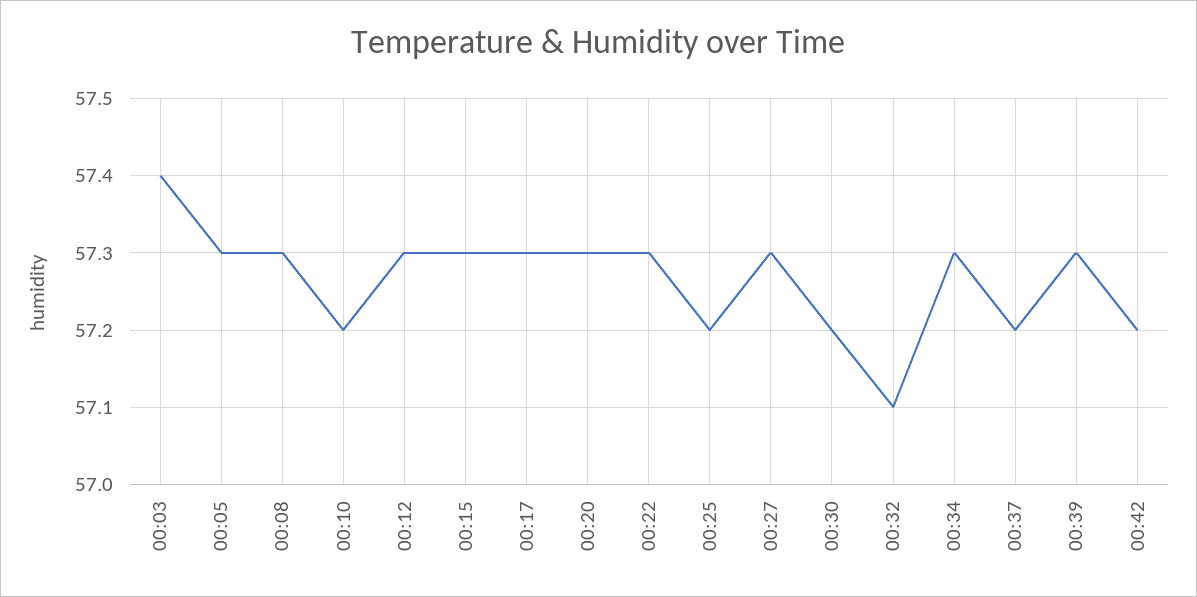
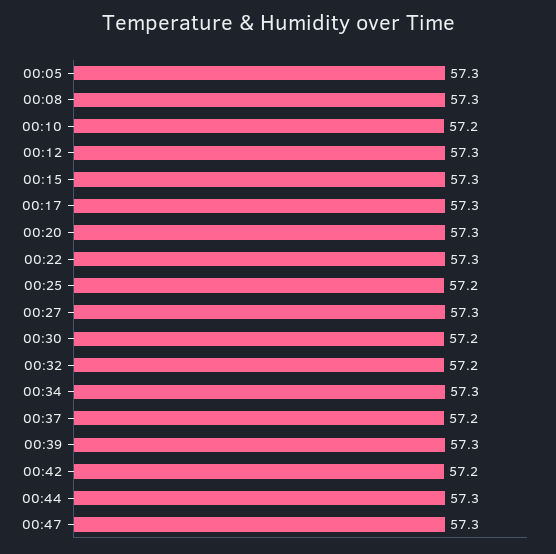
00:03: 57.4 -> none
00:32: 57.1 -> 57.2
00:44: none -> 57.3
00:47: none -> 57.3

